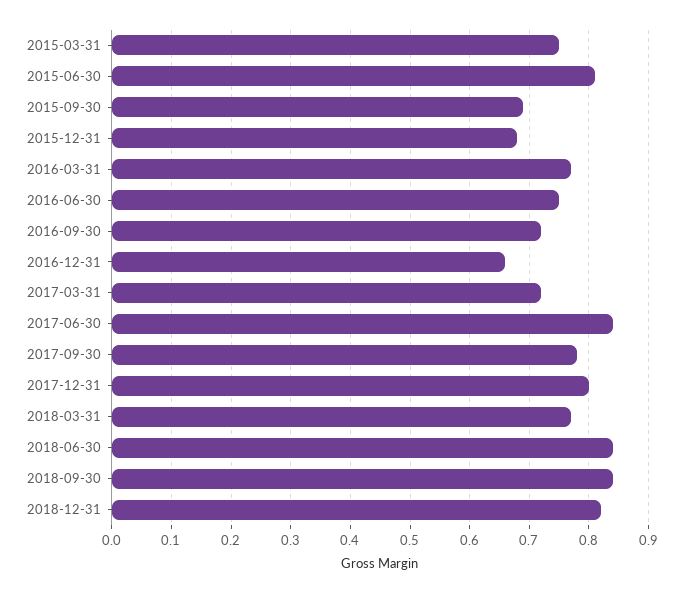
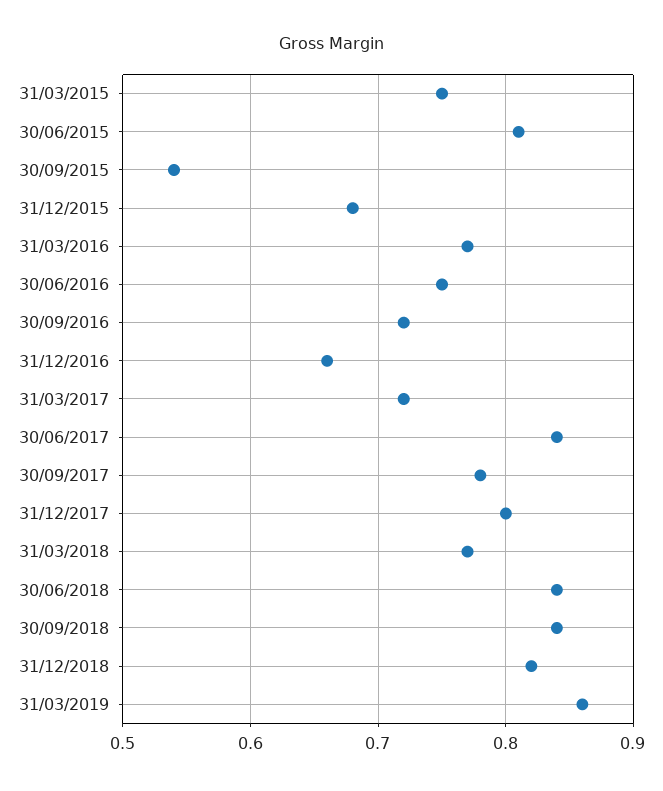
2015-09-30: 0.7 -> 0.54
31/03/2019: none -> 0.86

